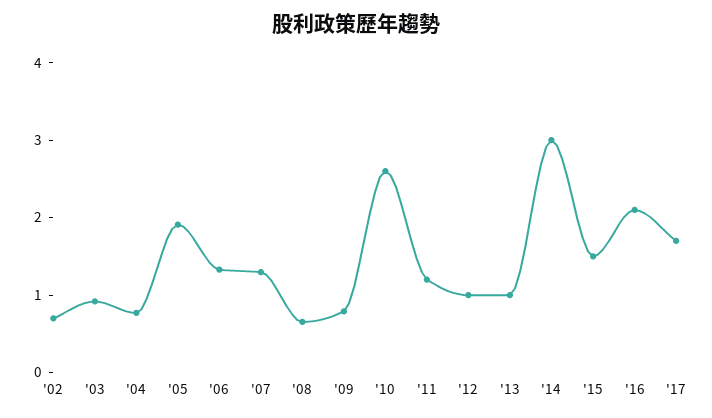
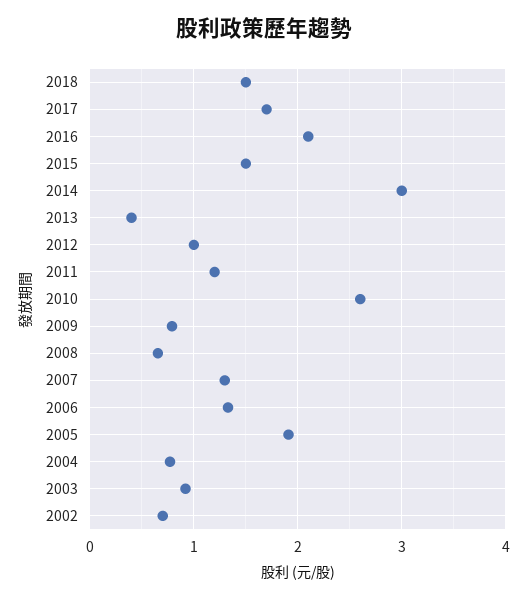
'13: 1 -> 0.4
2018: none -> 1.5

